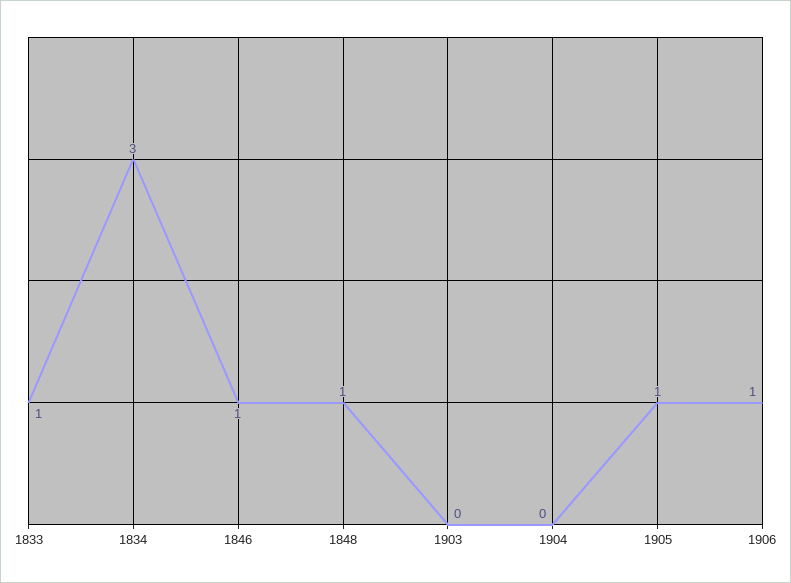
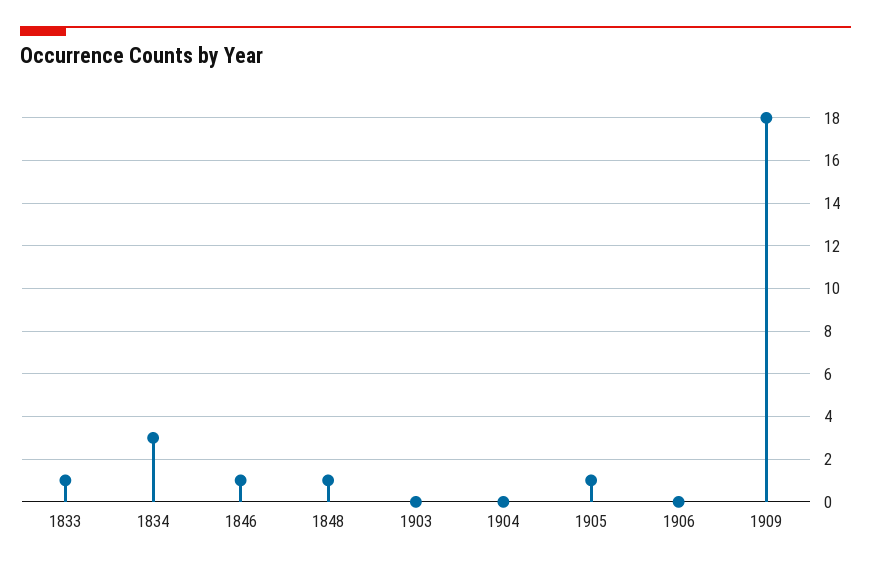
1906: 1 -> 0
1909: none -> 18

